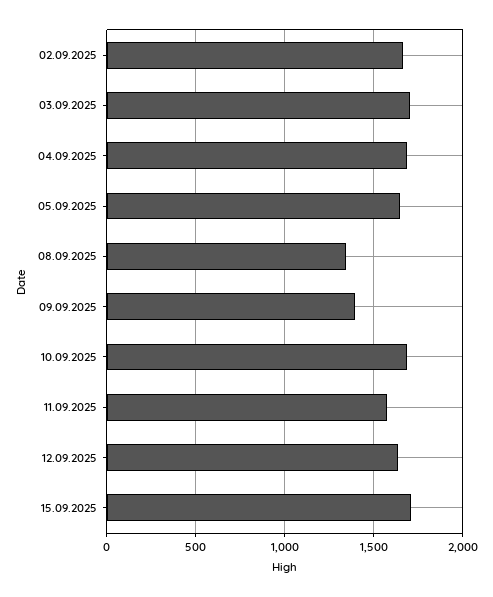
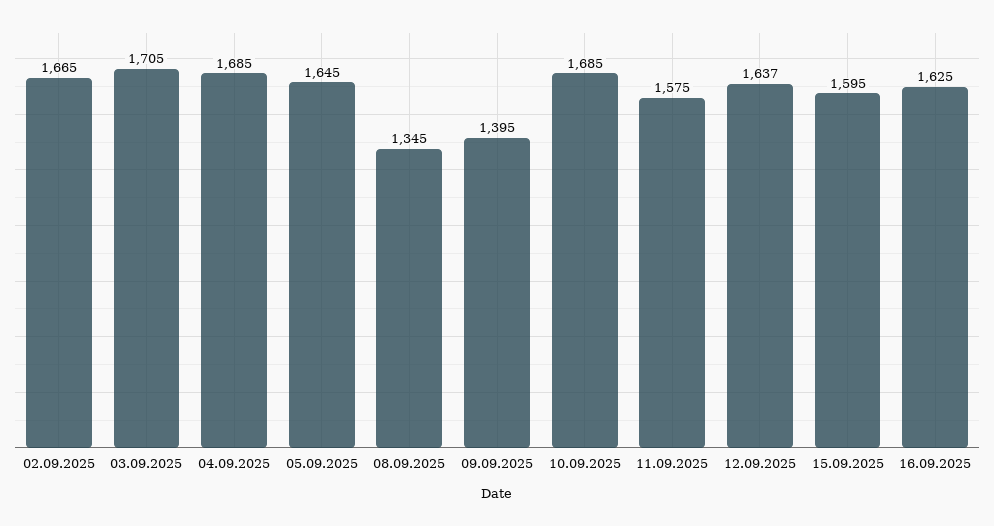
15.09.2025: 1700 -> 1595
16.09.2025: none -> 1625

